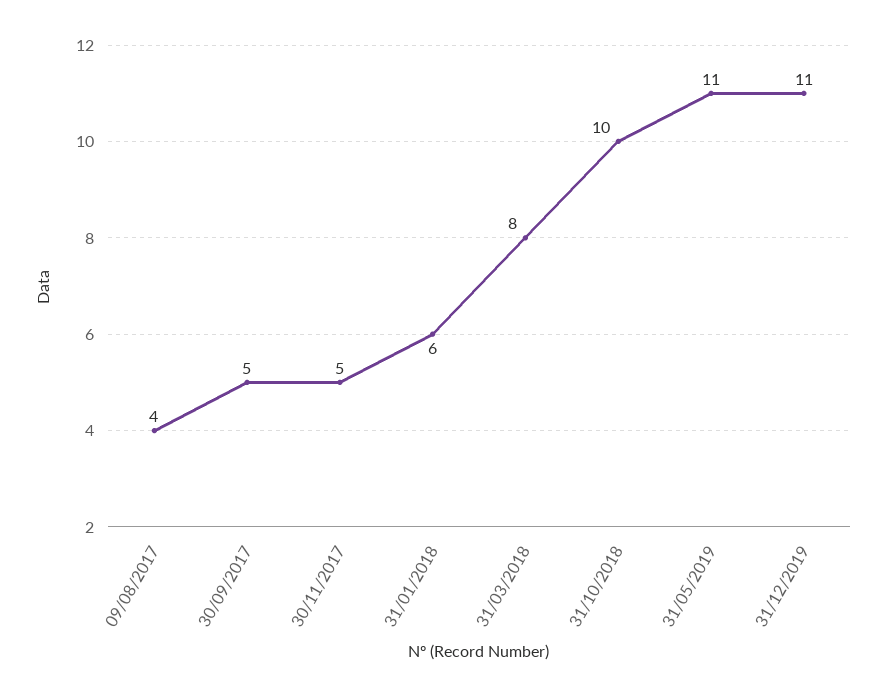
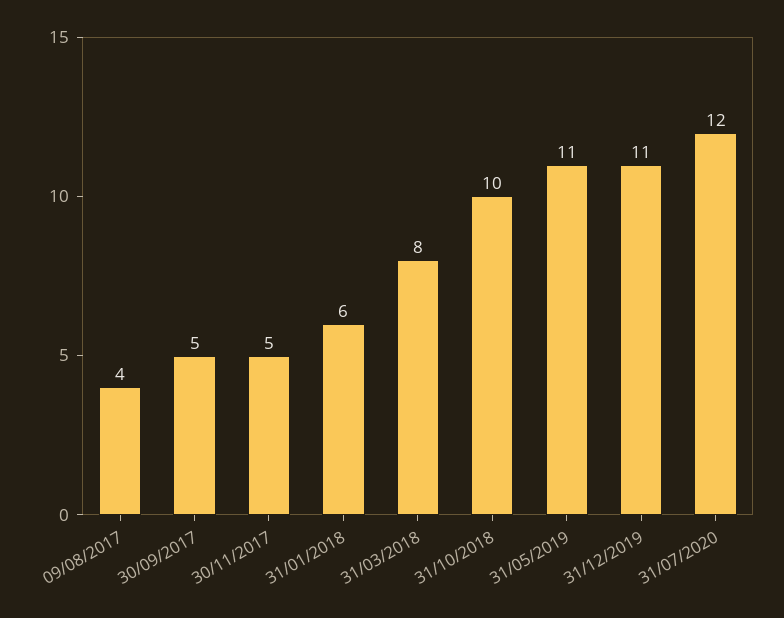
31/07/2020: none -> 12

